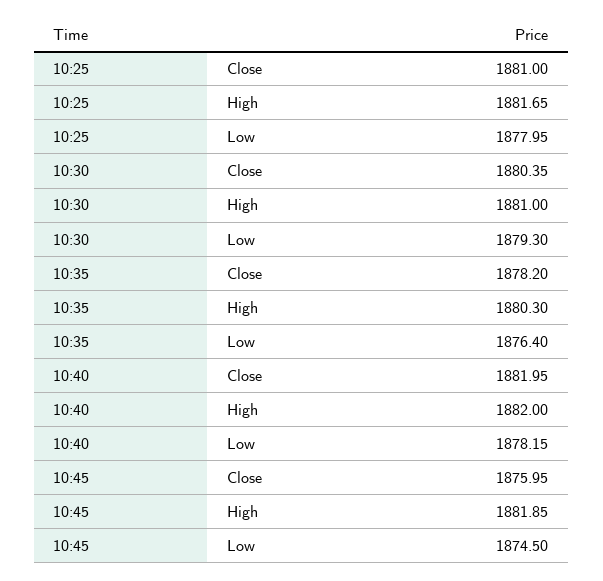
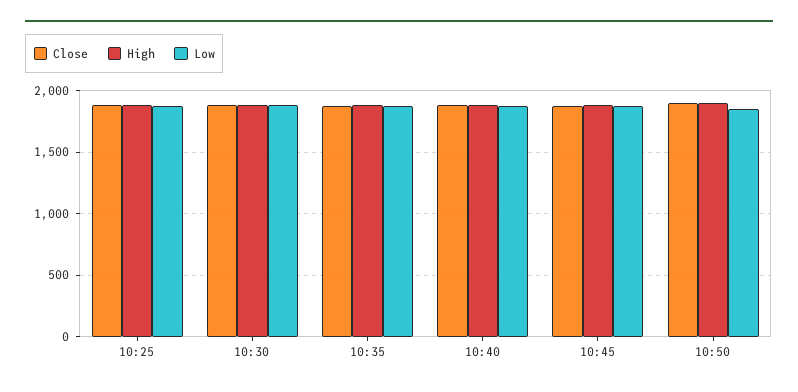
Close, 10:50: none -> 1900
High, 10:50: none -> 1900
Low, 10:50: none -> 1850

